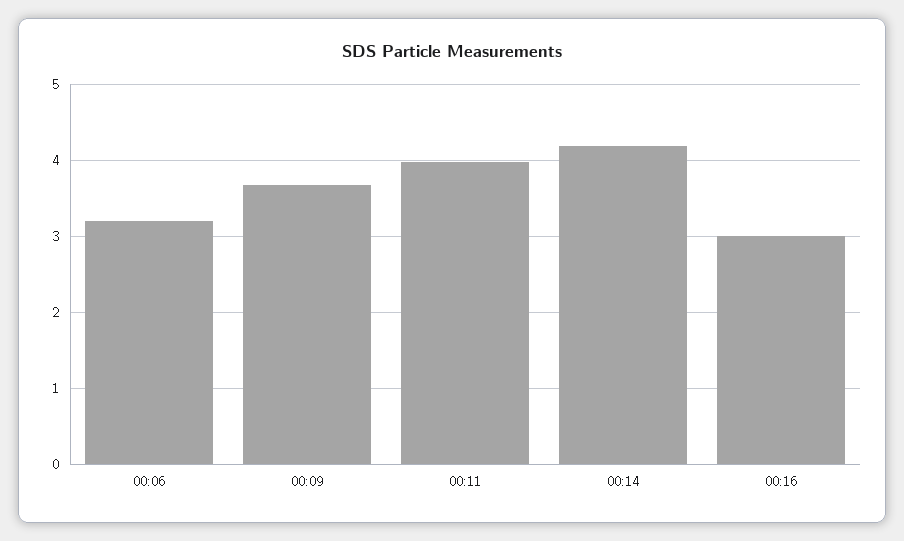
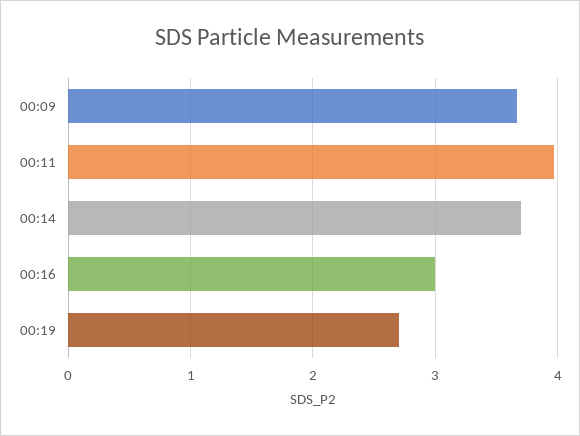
00:06: 3.2 -> none
00:14: 4.2 -> 3.7
00:19: none -> 2.7

